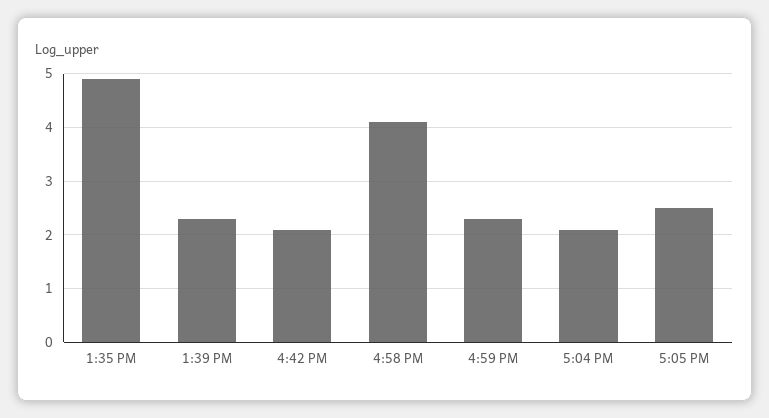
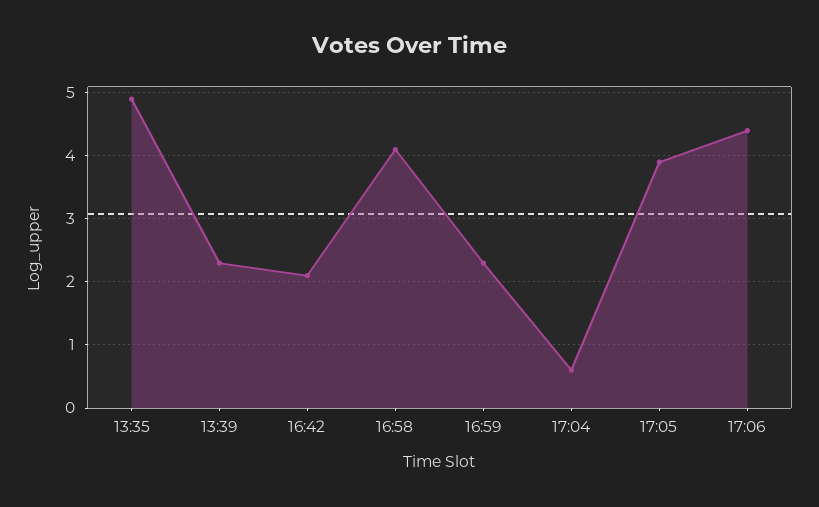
5:04 PM: 2 -> 0.6
5:05 PM: 2.5 -> 3.9
17:06: none -> 4.4

